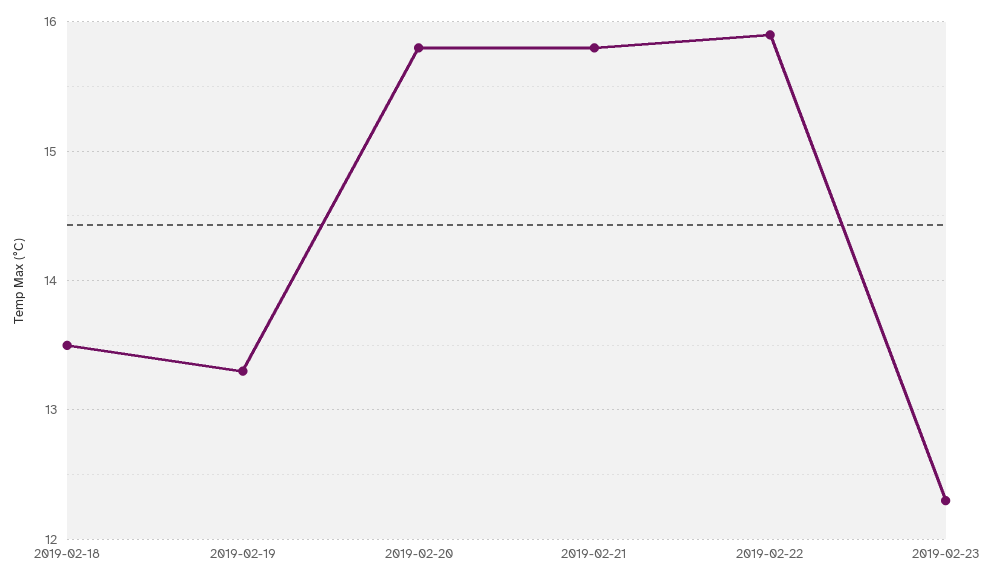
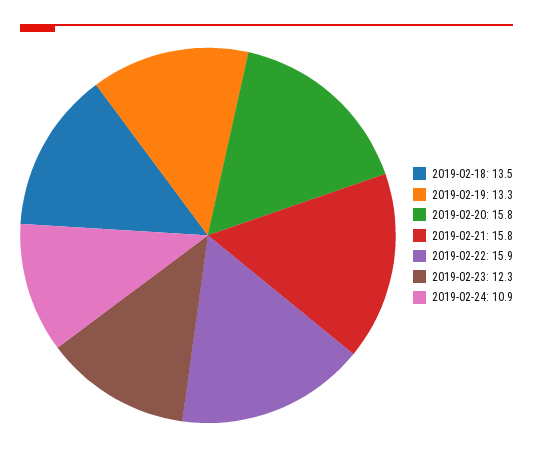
2019-02-24: none -> 10.9

